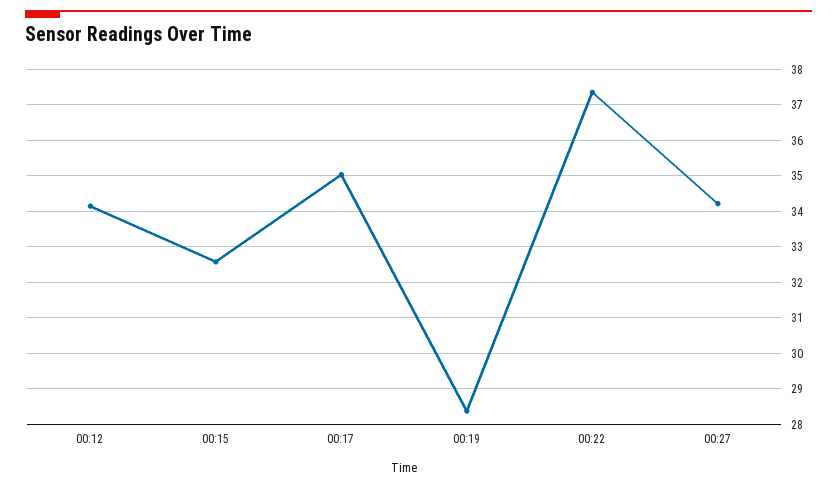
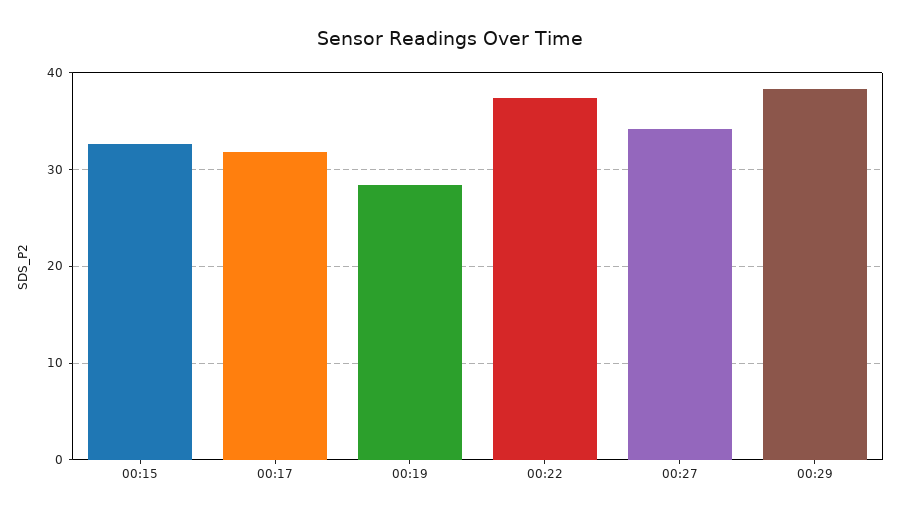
00:12: 34.2 -> none
00:17: 35 -> 32
00:29: none -> 38

